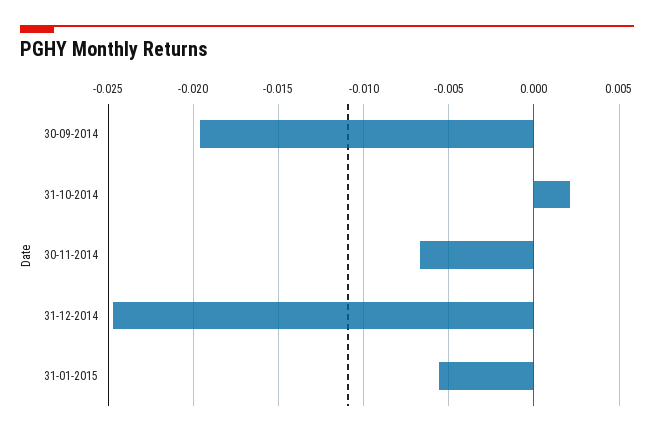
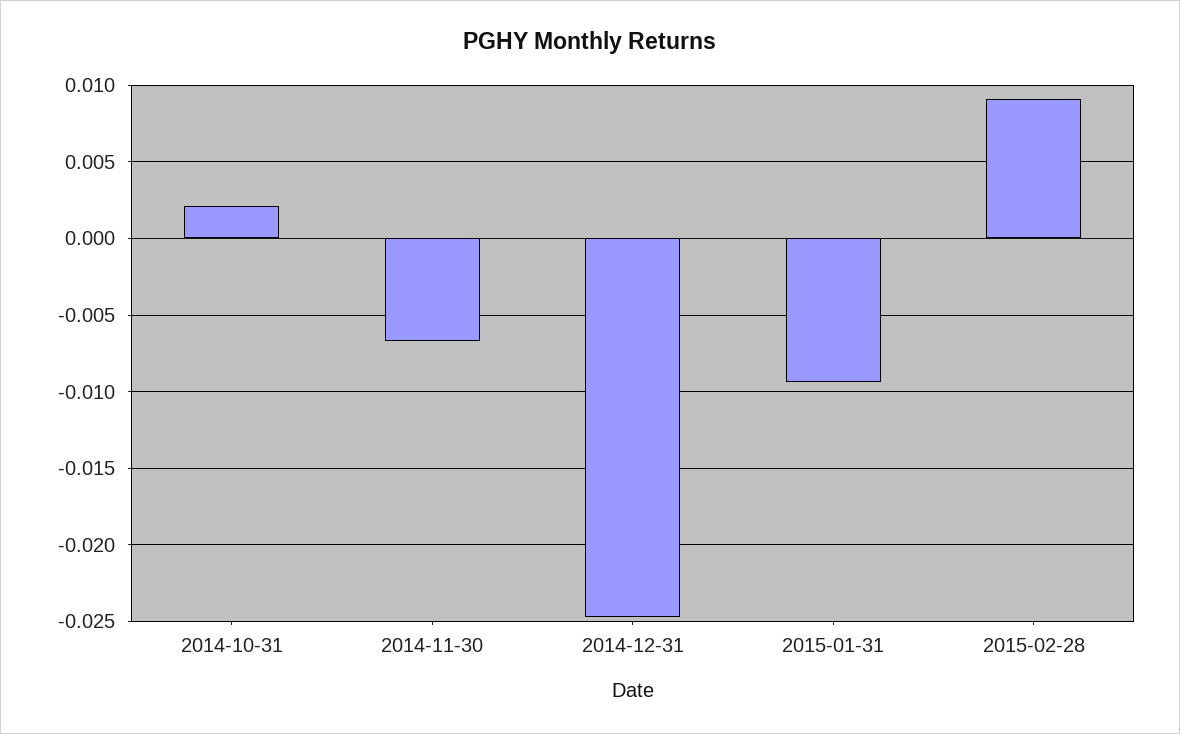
30-09-2014: -0.0195 -> none
31-01-2015: -0.0055 -> -0.0095
2015-02-28: none -> 0.009

